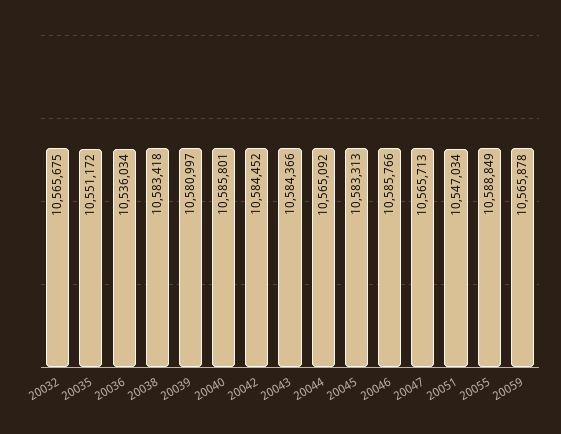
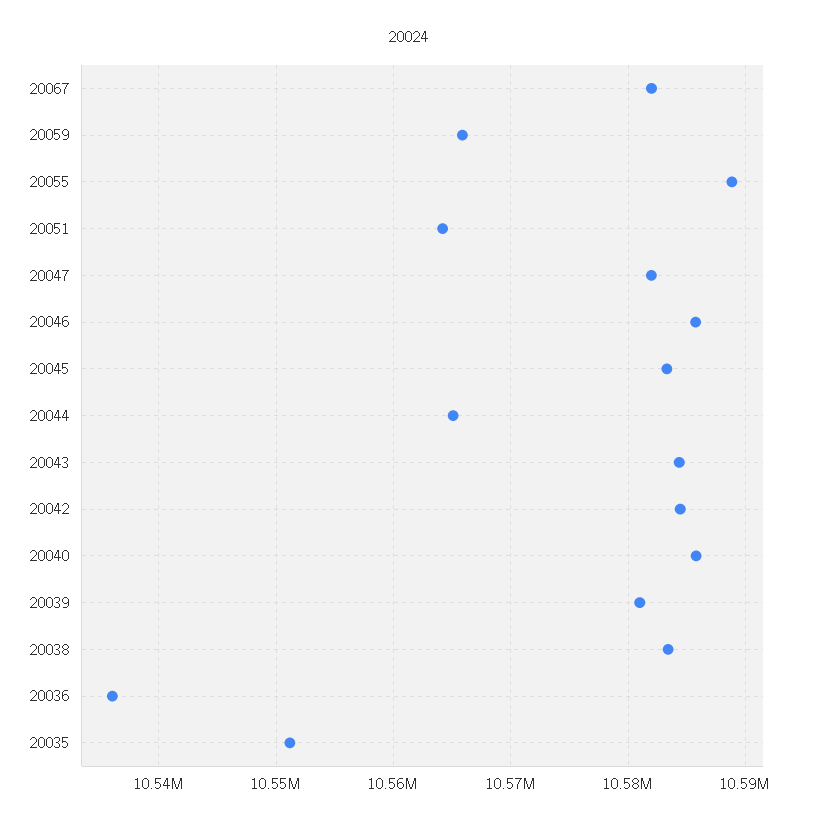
20032: 10565675 -> none
20047: 10565713 -> 10582000
20051: 10547034 -> 10564000
20067: none -> 10582000

